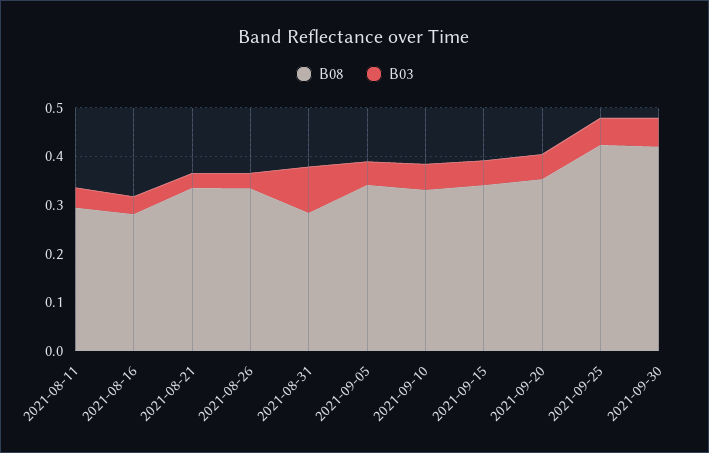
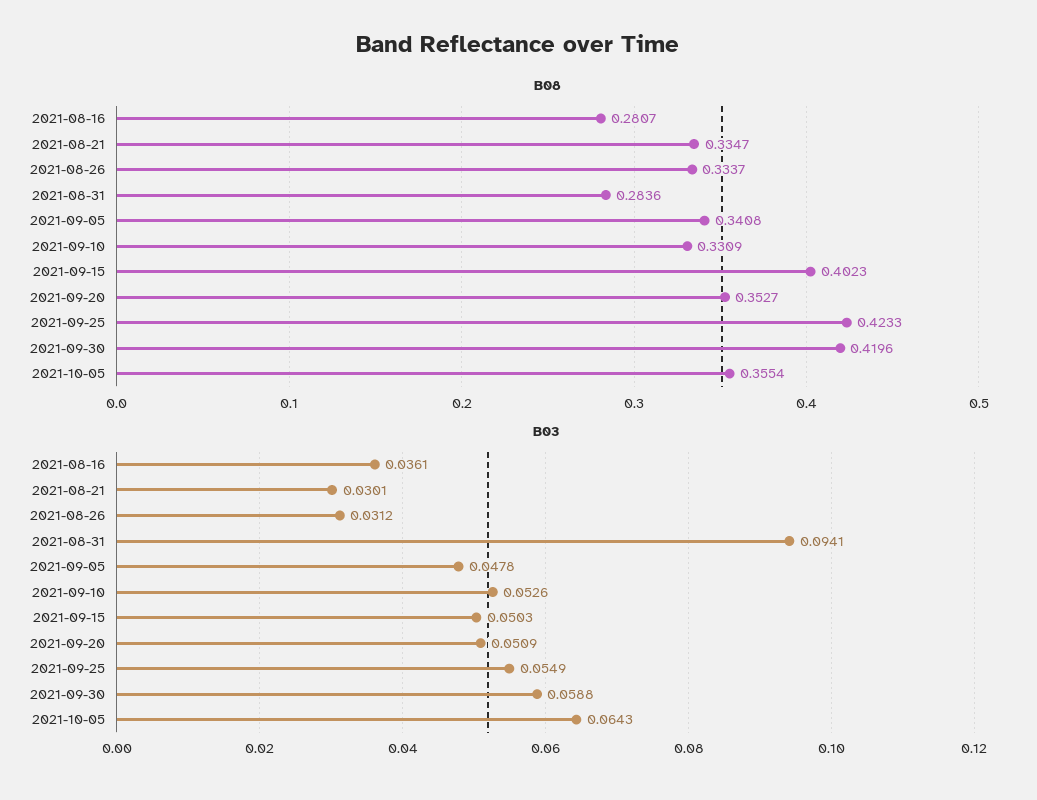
B08, 2021-08-11: 0.3 -> none
B03, 2021-08-11: 0.04 -> none
B08, 2021-09-15: 0.34 -> 0.4023
B08, 2021-10-05: none -> 0.3554
B03, 2021-10-05: none -> 0.0643

